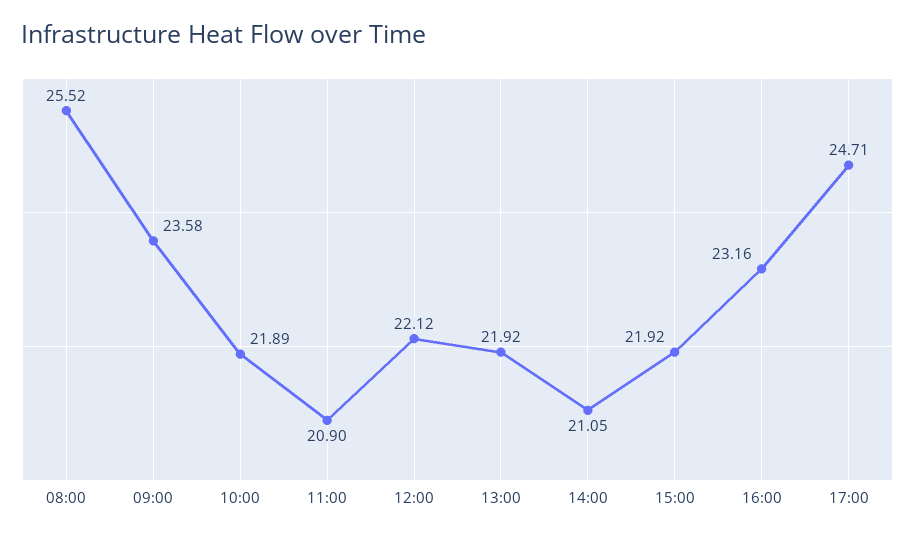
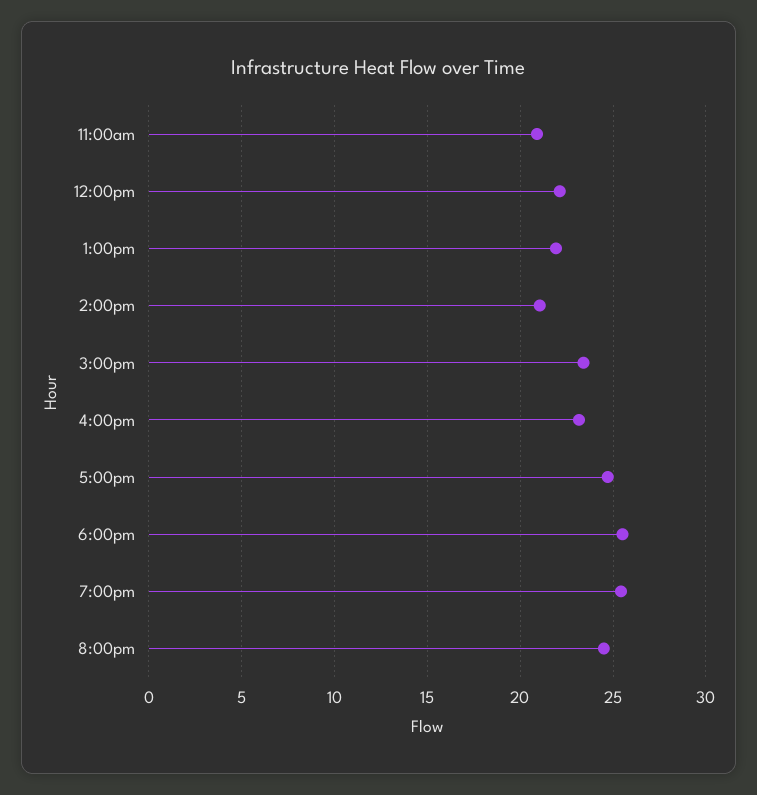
08:00: 25.52 -> none
09:00: 23.58 -> none
10:00: 21.89 -> none
15:00: 21.92 -> 23.5
6:00pm: none -> 25.5
7:00pm: none -> 25.5
8:00pm: none -> 24.5

